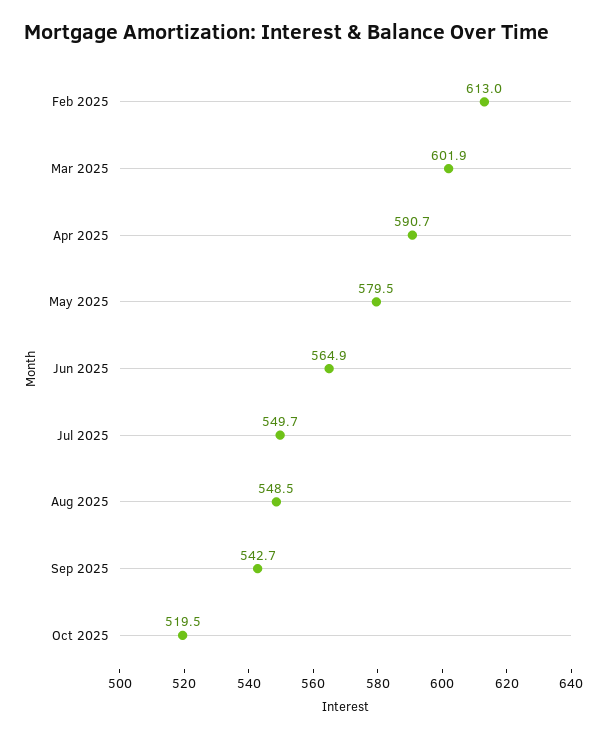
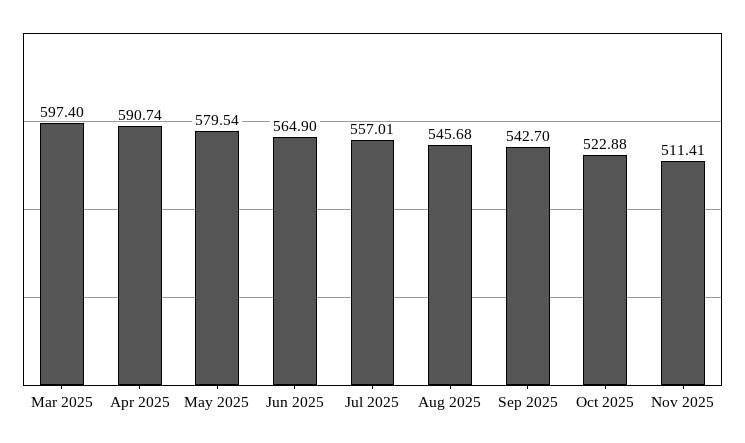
Feb 2025: 613 -> none
Mar 2025: 601.9 -> 597.4
Jul 2025: 549.7 -> 557.01
Aug 2025: 548.5 -> 545.68
Oct 2025: 519.5 -> 522.88
Nov 2025: none -> 511.41

